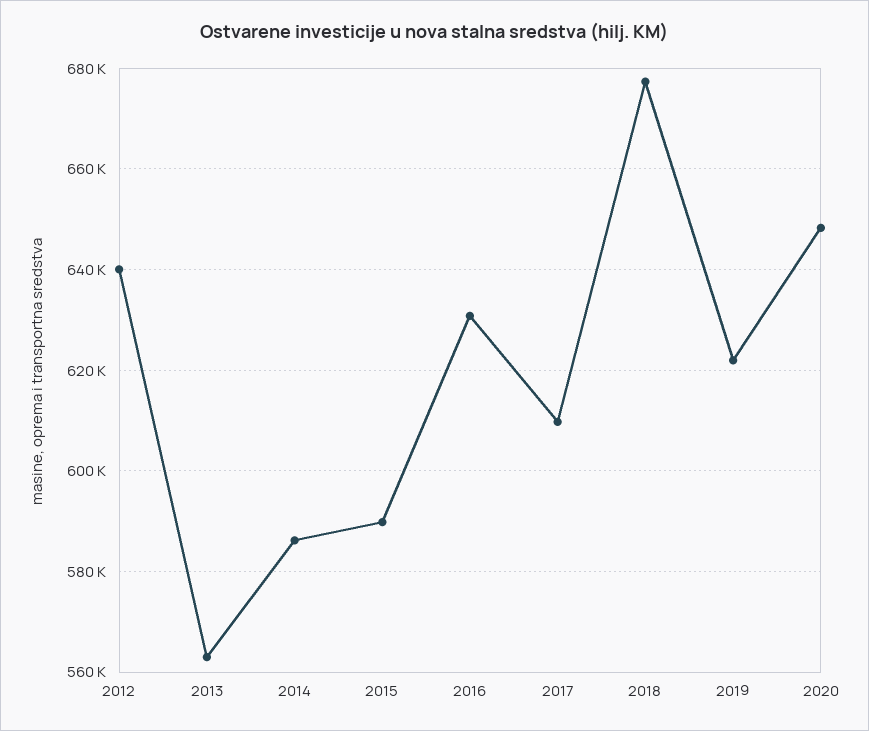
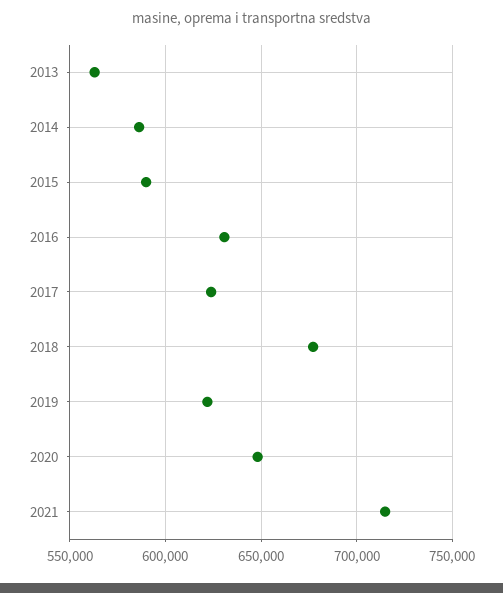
2012: 640000 -> none
2017: 610000 -> 625000
2021: none -> 715000

